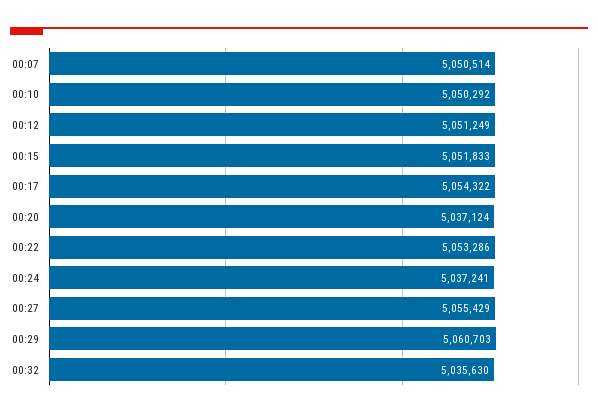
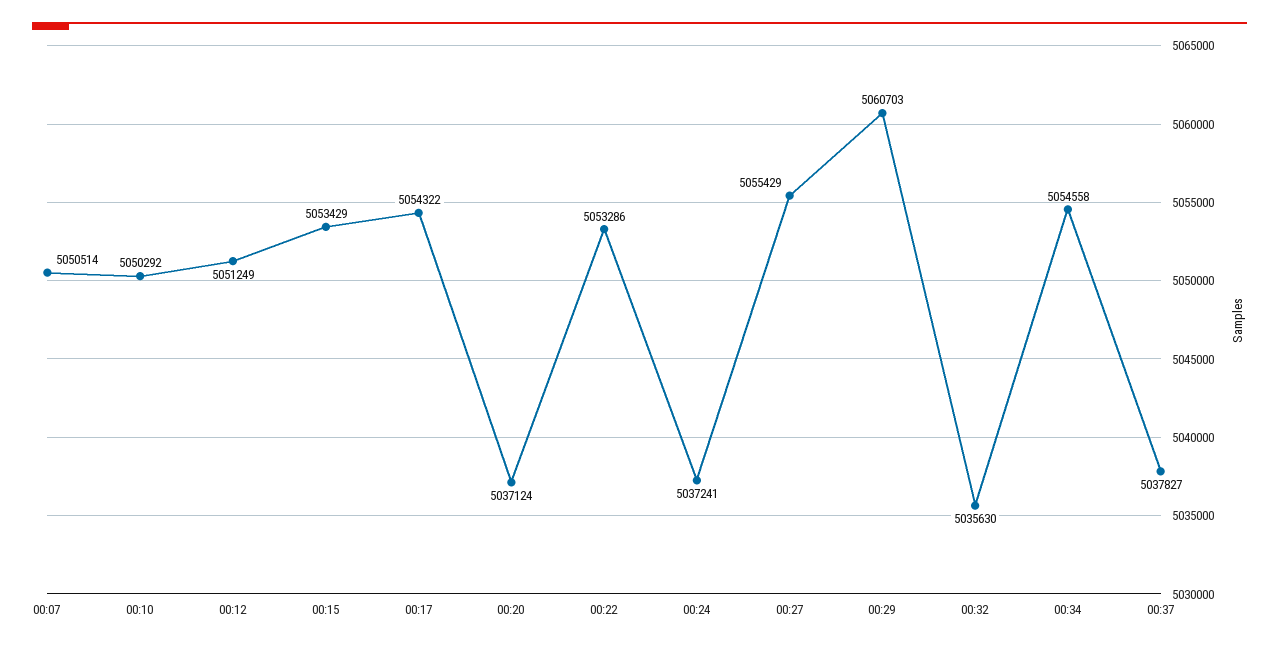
00:15: 5051833 -> 5053429
00:34: none -> 5054558
00:37: none -> 5037827

